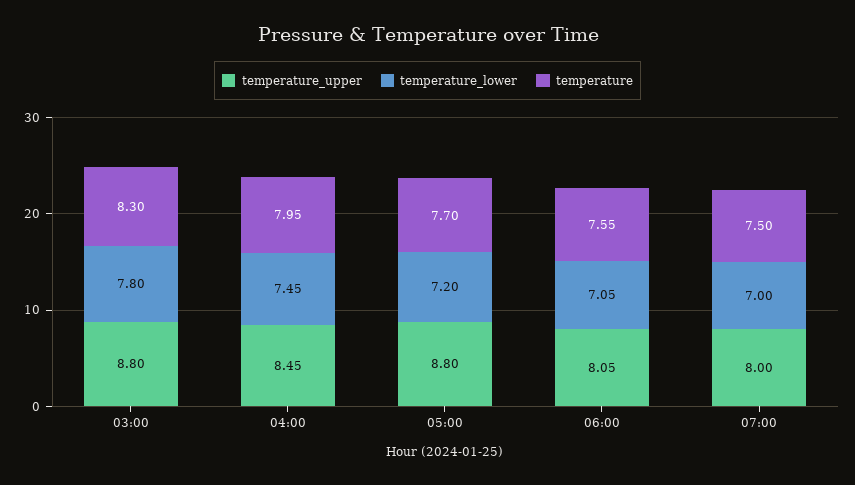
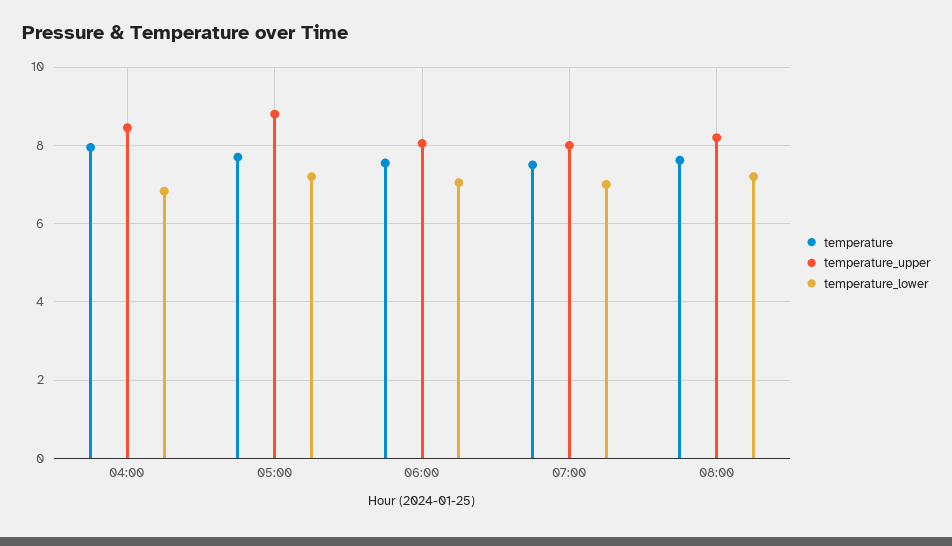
temperature_upper, 03:00: 8.8 -> none
temperature_lower, 03:00: 7.8 -> none
temperature, 03:00: 8.3 -> none
temperature_lower, 04:00: 7.45 -> 6.8
temperature, 08:00: none -> 7.6
temperature_upper, 08:00: none -> 8.2
temperature_lower, 08:00: none -> 7.2

